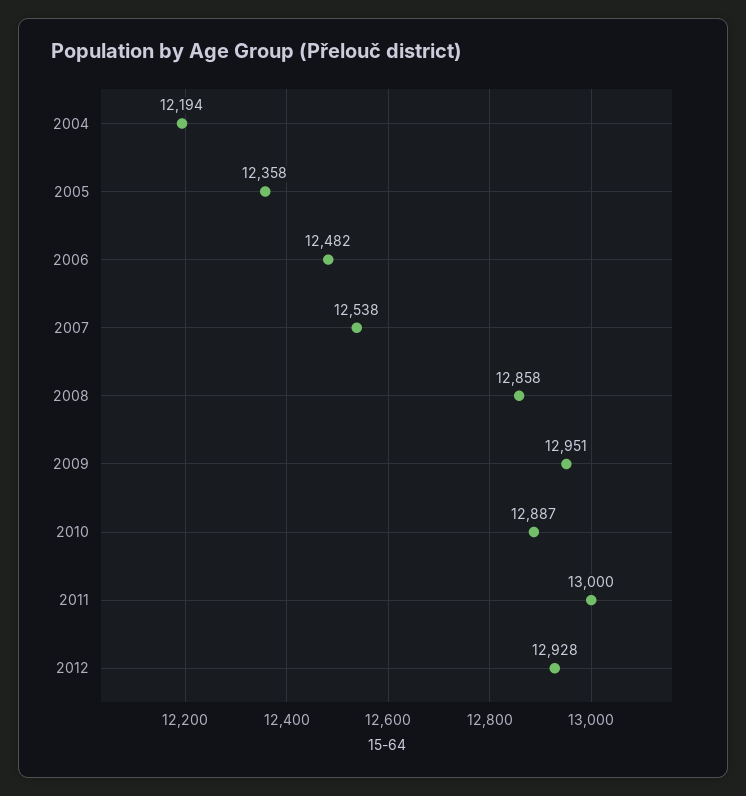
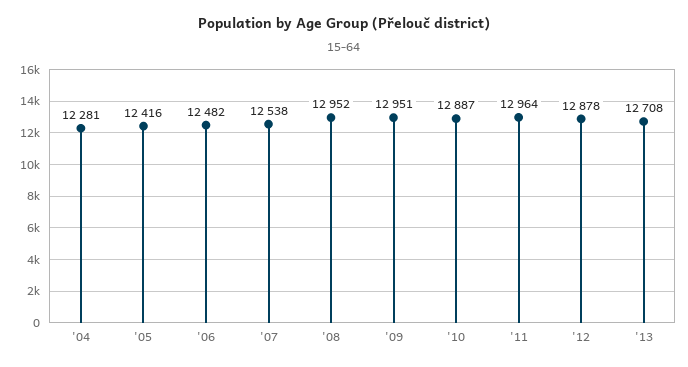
2004: 12194 -> 12281
2005: 12358 -> 12416
2008: 12858 -> 12952
2011: 13000 -> 12964
2012: 12928 -> 12878
'13: none -> 12708

